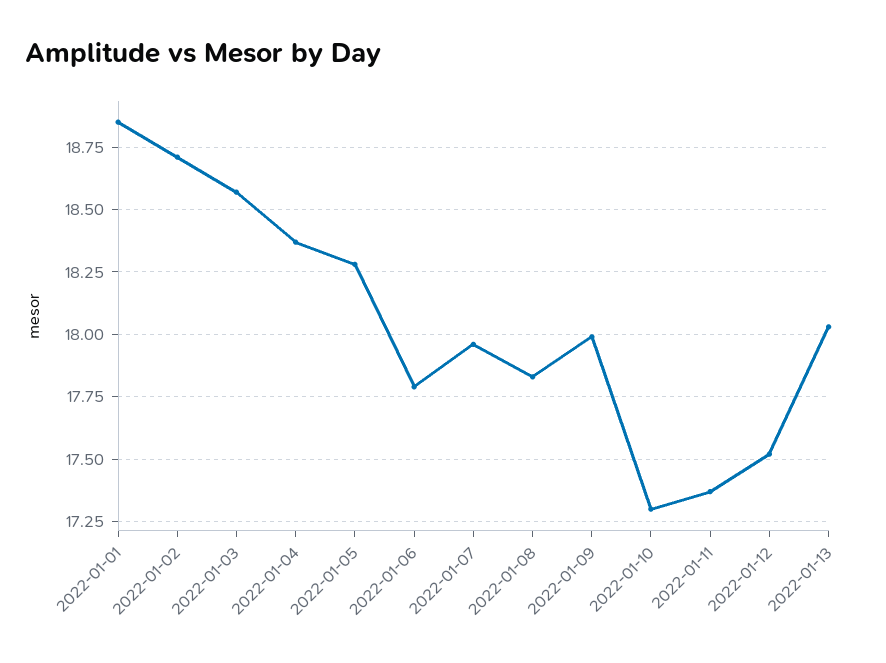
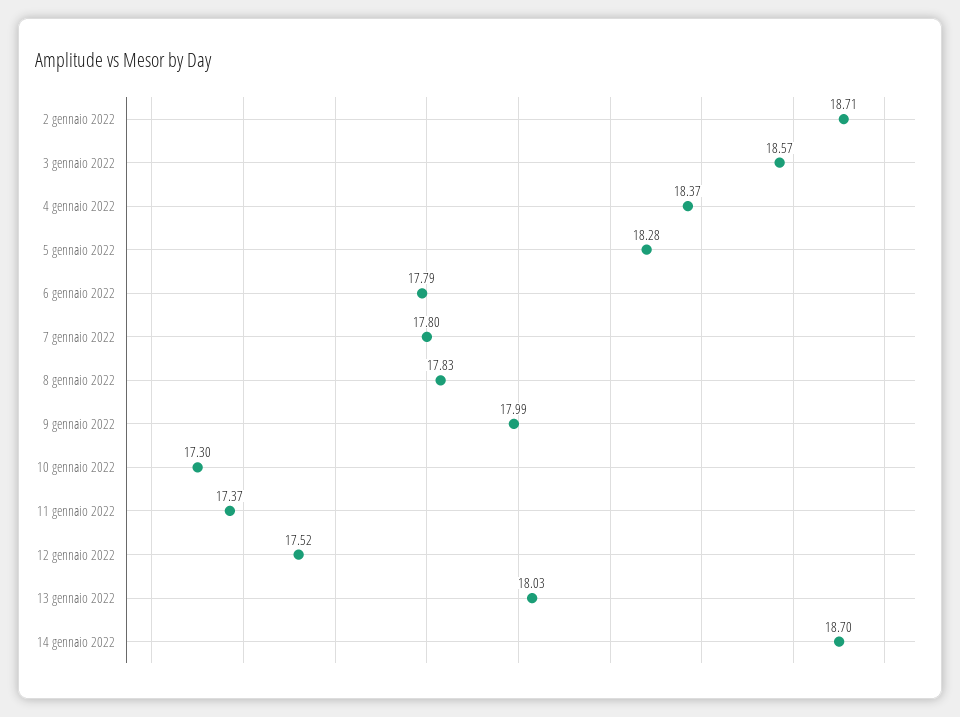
2022-01-01: 18.85 -> none
2022-01-07: 17.95 -> 17.8
14 gennaio 2022: none -> 18.7

